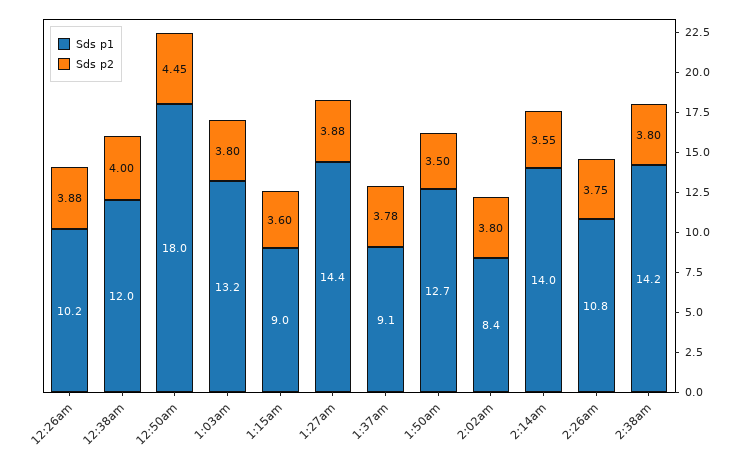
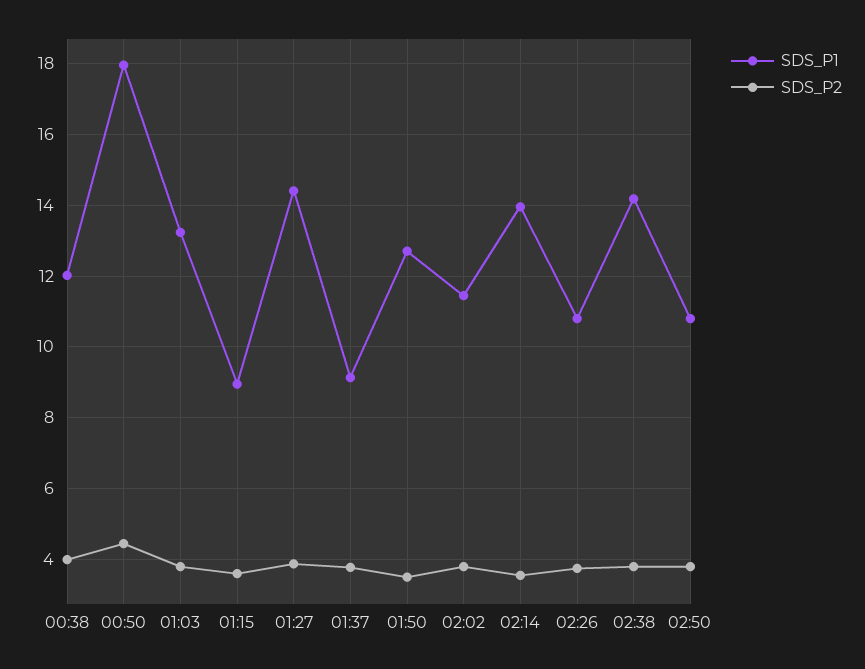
Sds p1, 12:26am: 10.2 -> none
Sds p2, 12:26am: 3.88 -> none
Sds p1, 2:02am: 8.4 -> 11.4
Sds p1, 02:50: none -> 10.8
Sds p2, 02:50: none -> 3.8

